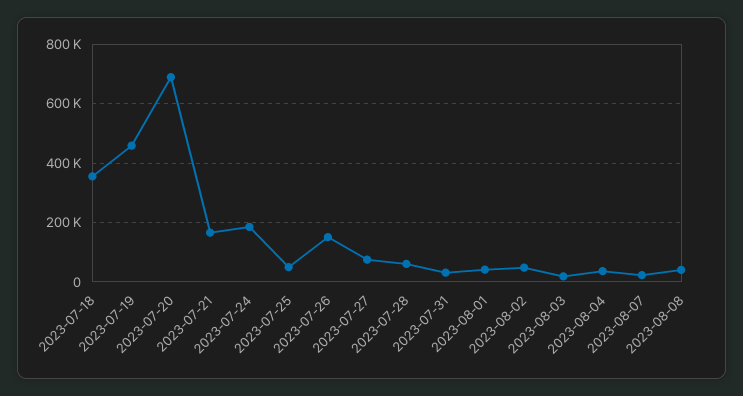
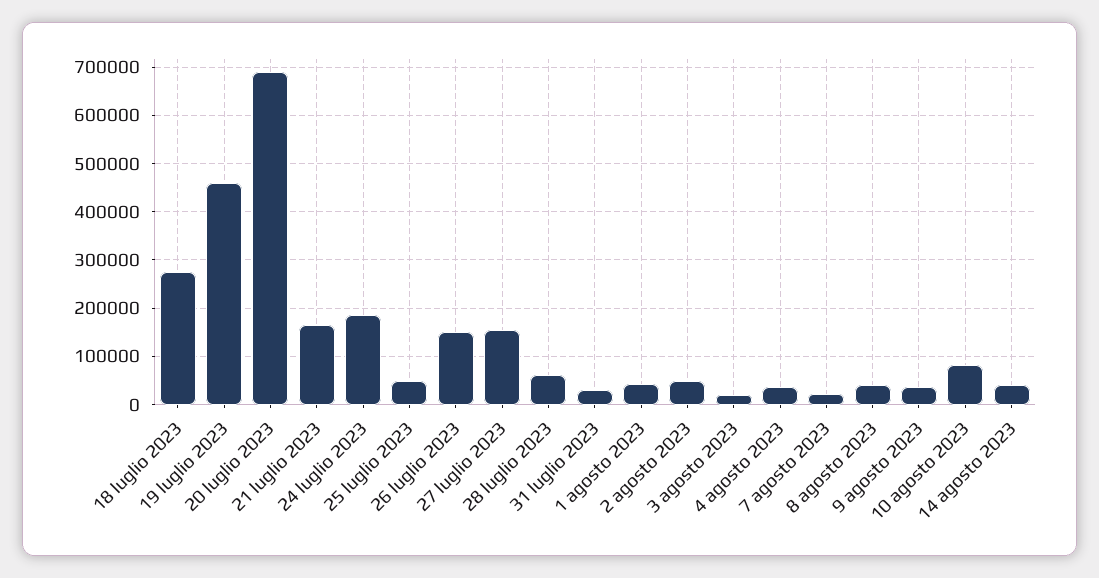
2023-07-18: 350000 -> 280000
2023-07-27: 75000 -> 160000
9 agosto 2023: none -> 40000
10 agosto 2023: none -> 80000
14 agosto 2023: none -> 40000

